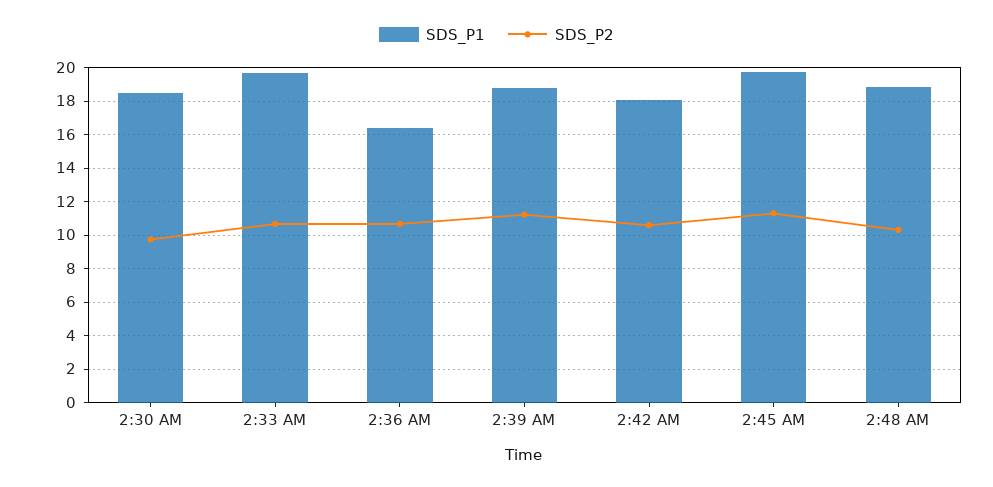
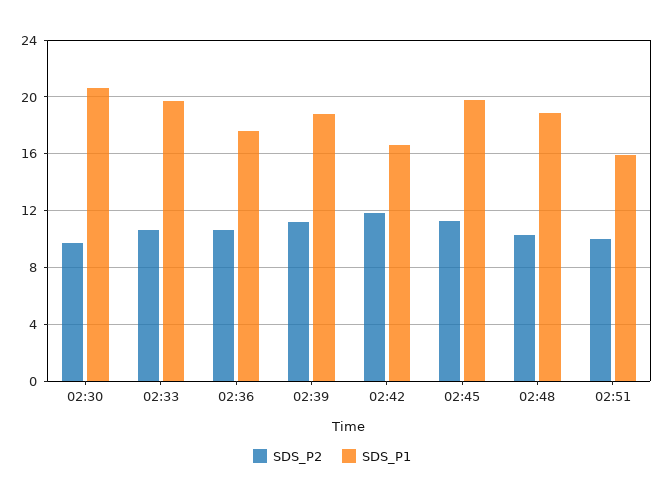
SDS_P1, 2:30 AM: 18.5 -> 20.5
SDS_P1, 2:36 AM: 16.5 -> 17.5
SDS_P1, 2:42 AM: 18 -> 16.5
SDS_P2, 2:42 AM: 10.5 -> 12
SDS_P2, 02:51: none -> 10
SDS_P1, 02:51: none -> 16

